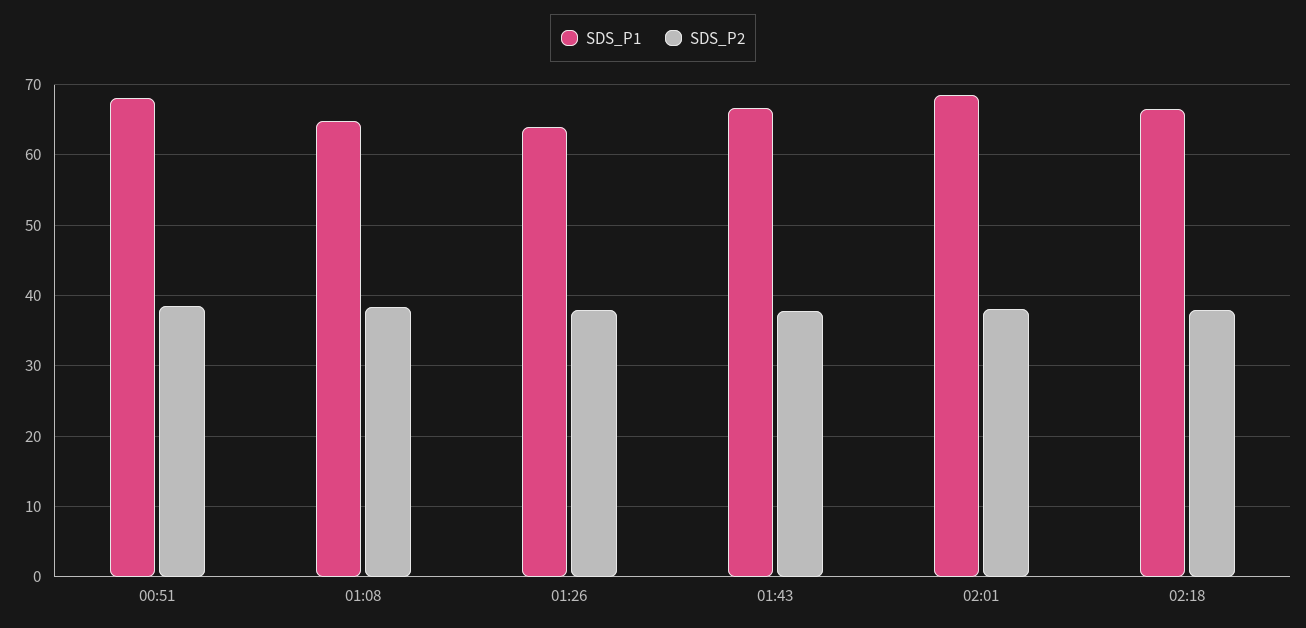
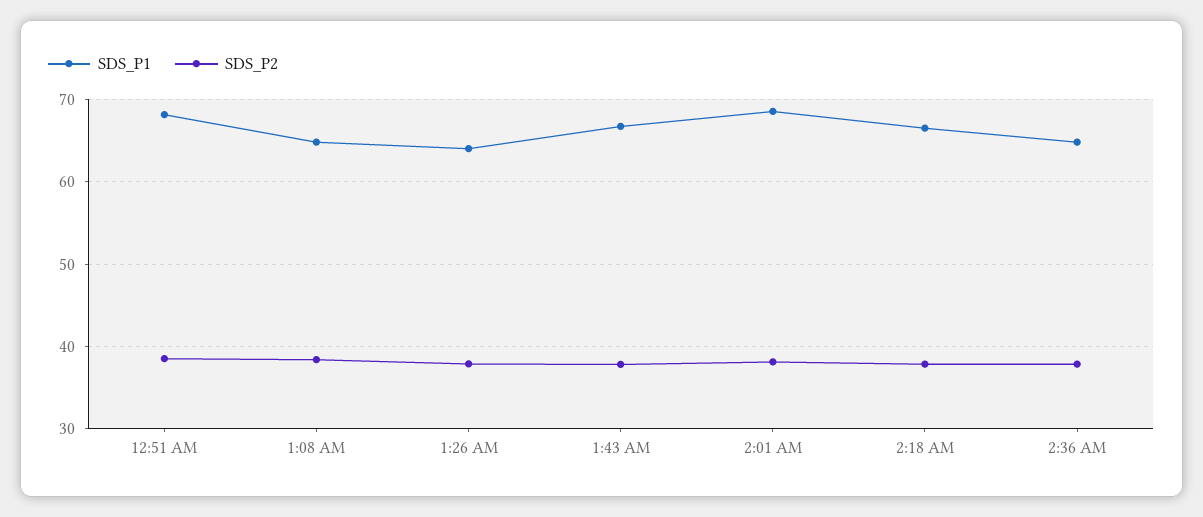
SDS_P1, 2:36 AM: none -> 65
SDS_P2, 2:36 AM: none -> 38

